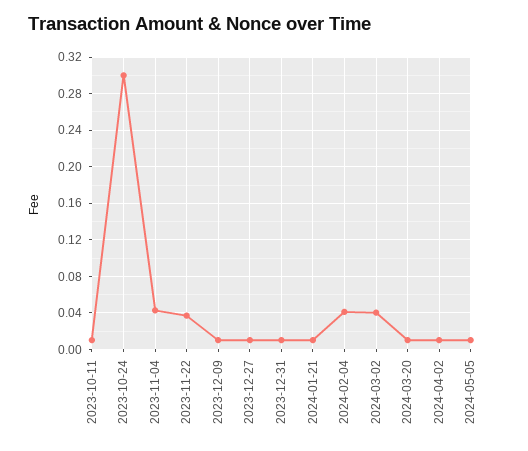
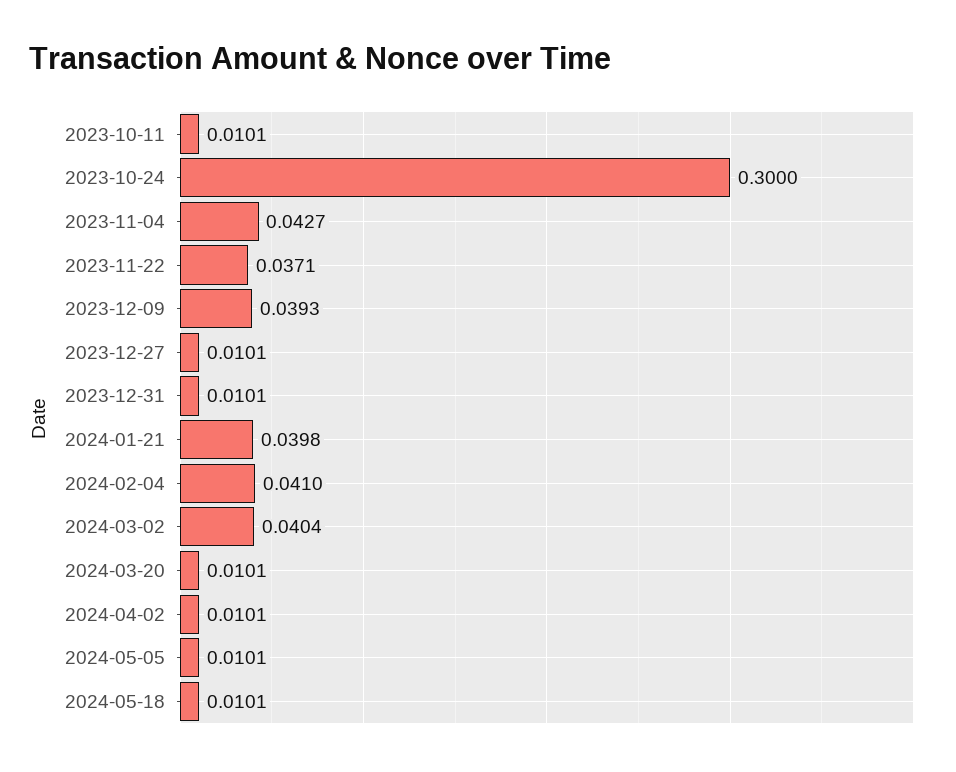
2023-12-09: 0.01 -> 0.0393
2024-01-21: 0.01 -> 0.0398
2024-05-18: none -> 0.0101

